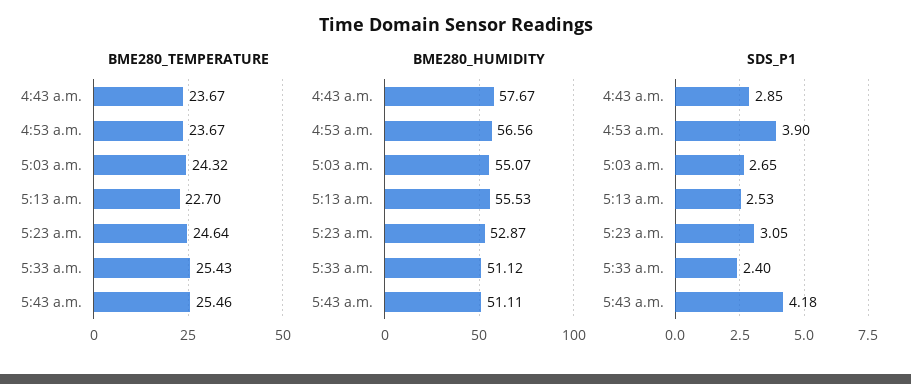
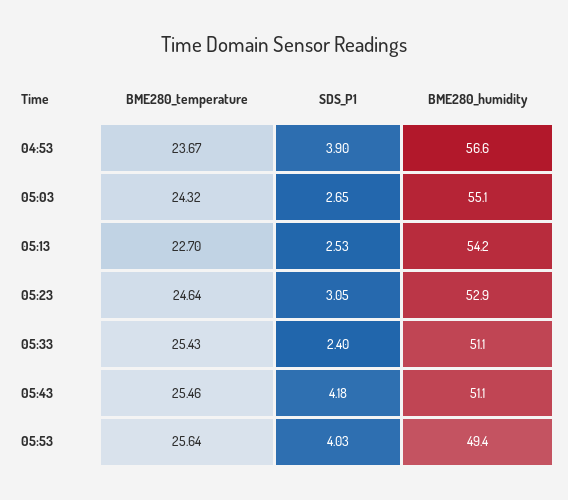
BME280_TEMPERATURE, 4:43 a.m.: 23.67 -> none
BME280_HUMIDITY, 4:43 a.m.: 57.67 -> none
BME280_HUMIDITY, 5:13 a.m.: 55.53 -> 54.2
SDS_P1, 4:43 a.m.: 2.85 -> none
BME280_TEMPERATURE, 05:53: none -> 25.64
SDS_P1, 05:53: none -> 4.03
BME280_HUMIDITY, 05:53: none -> 49.4

